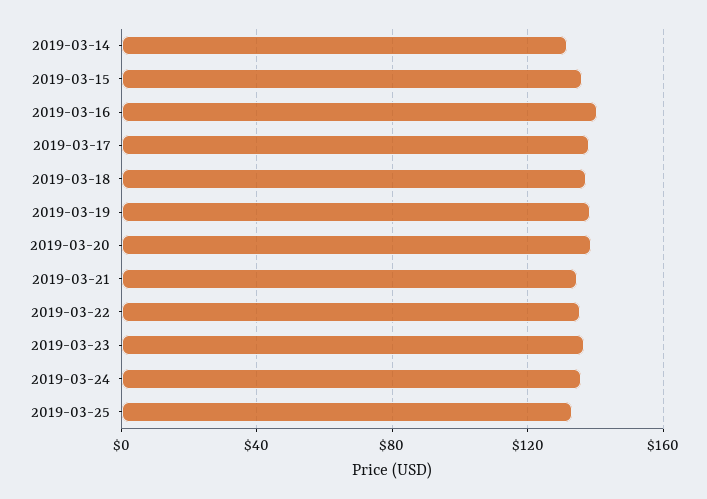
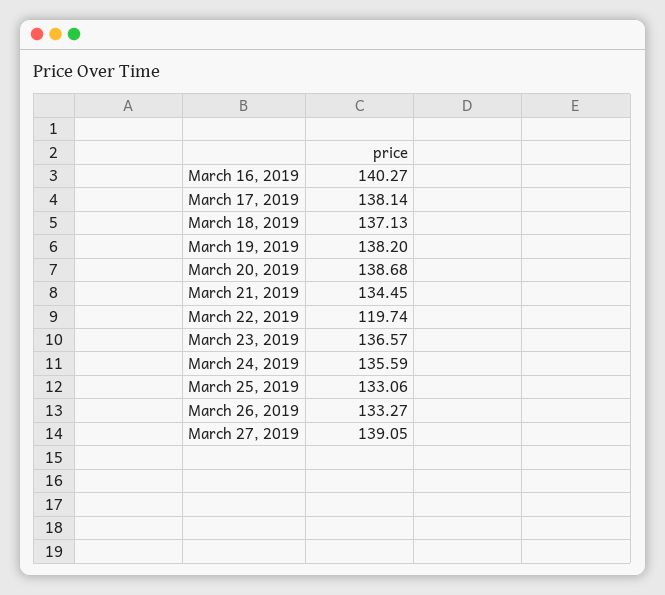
2019-03-14: 130 -> none
2019-03-15: 135 -> none
2019-03-22: 135 -> 119.74
March 26, 2019: none -> 133.27
March 27, 2019: none -> 139.05

